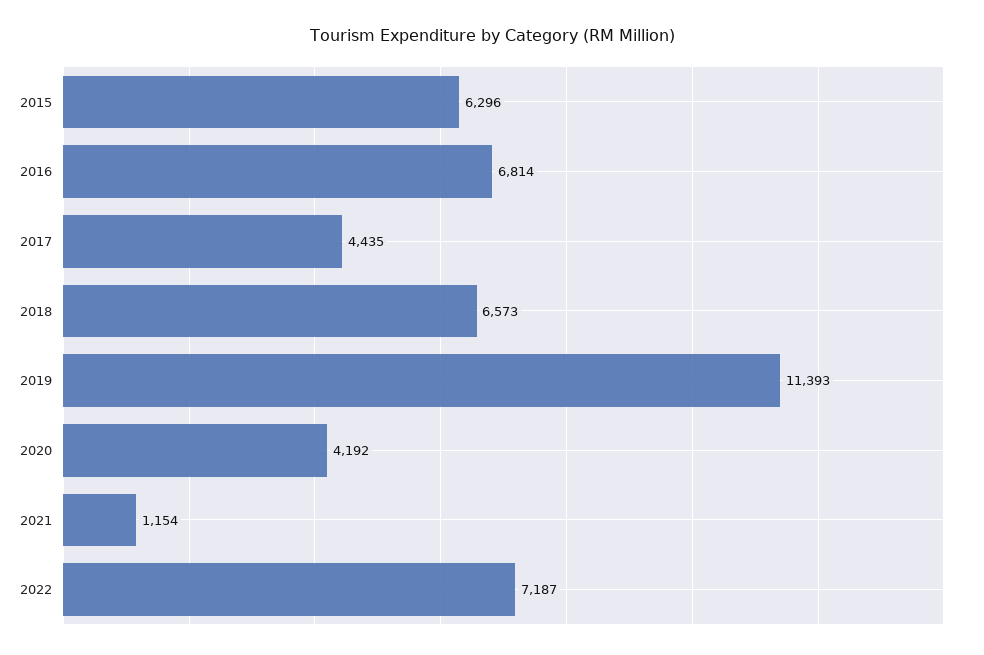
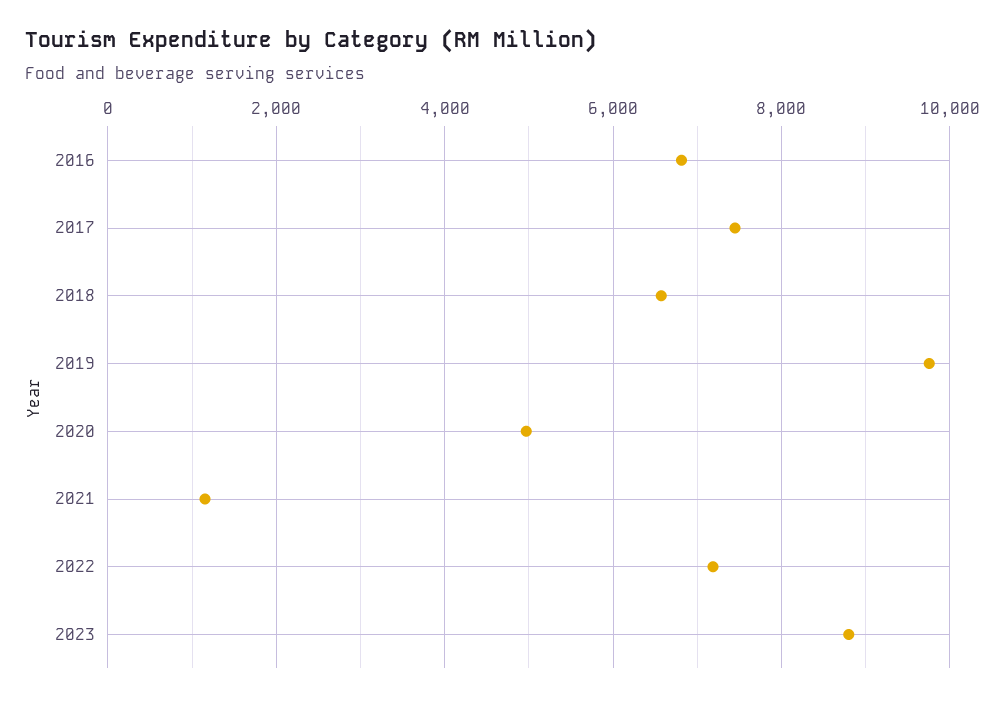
2015: 6296 -> none
2017: 4435 -> 7400
2019: 11393 -> 9800
2020: 4192 -> 5000
2023: none -> 8800

